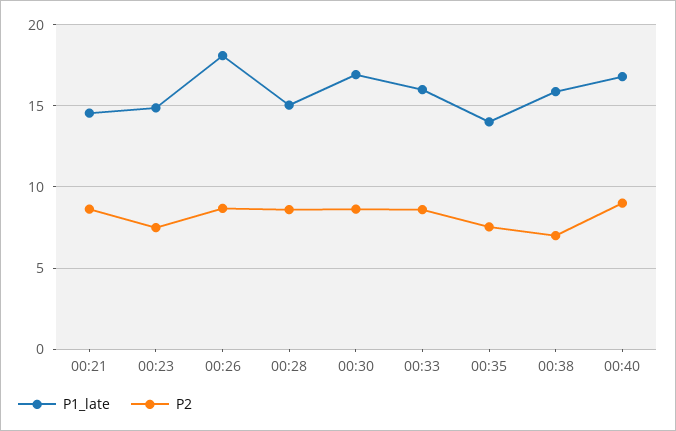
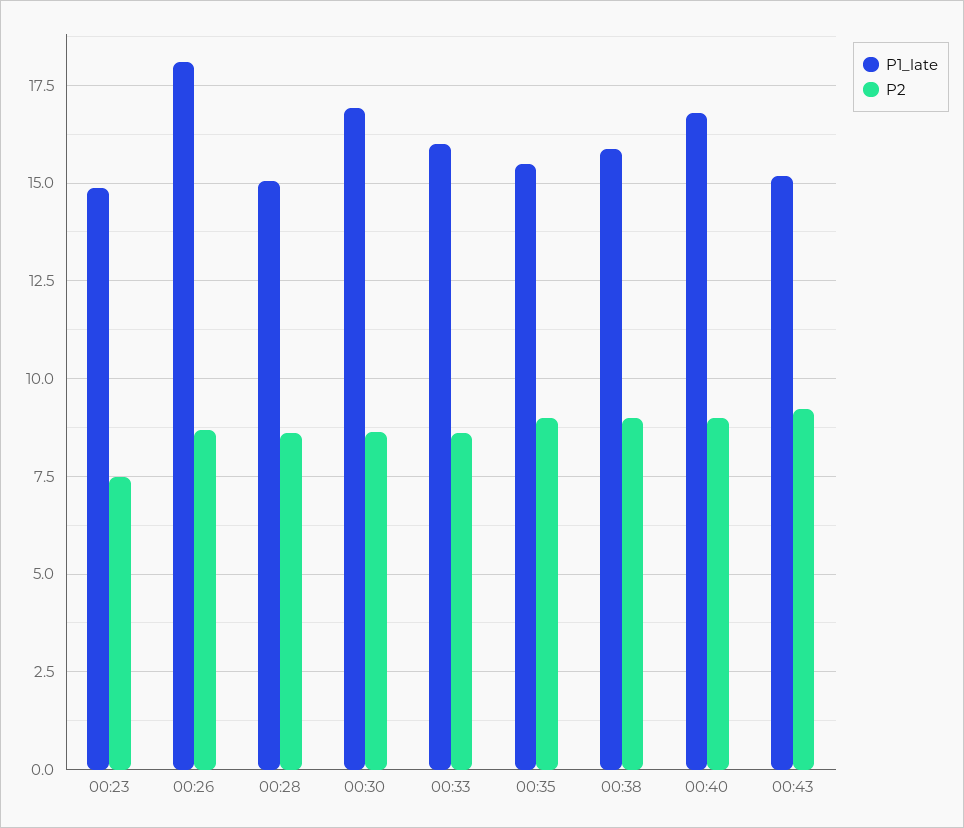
P1_late, 00:21: 14.5 -> none
P2, 00:21: 8.5 -> none
P1_late, 00:35: 14 -> 15.5
P2, 00:35: 7.5 -> 9
P2, 00:38: 7 -> 9
P1_late, 00:43: none -> 15.25
P2, 00:43: none -> 9.25

